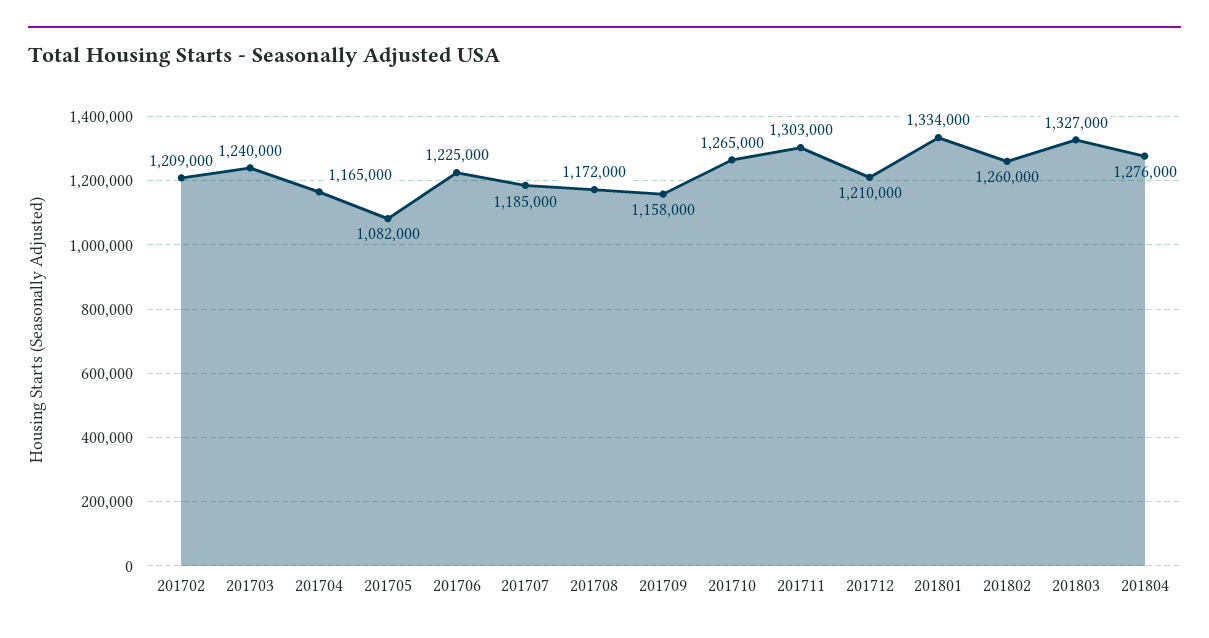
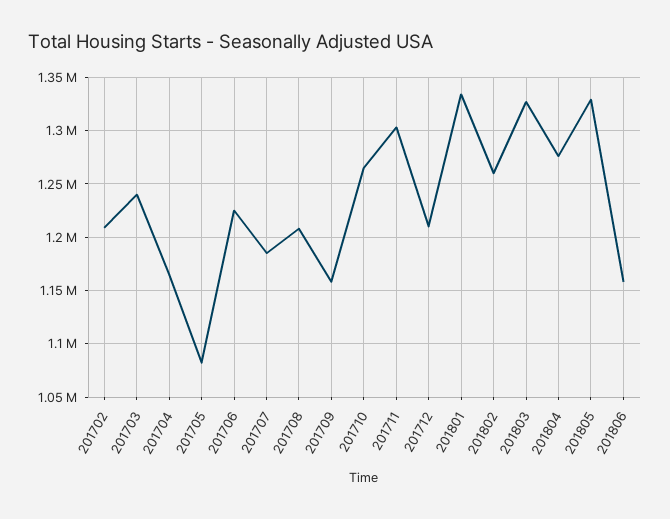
201708: 1172000 -> 1210000
201805: none -> 1330000
201806: none -> 1160000

